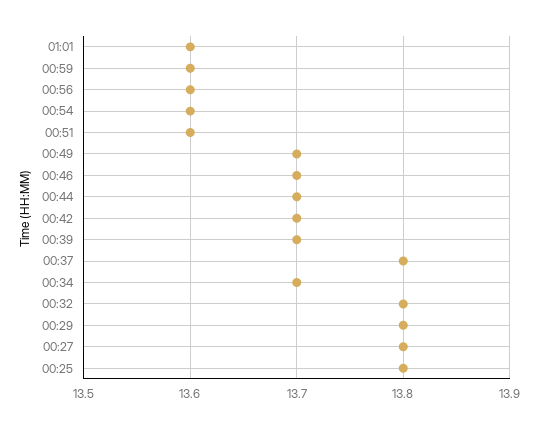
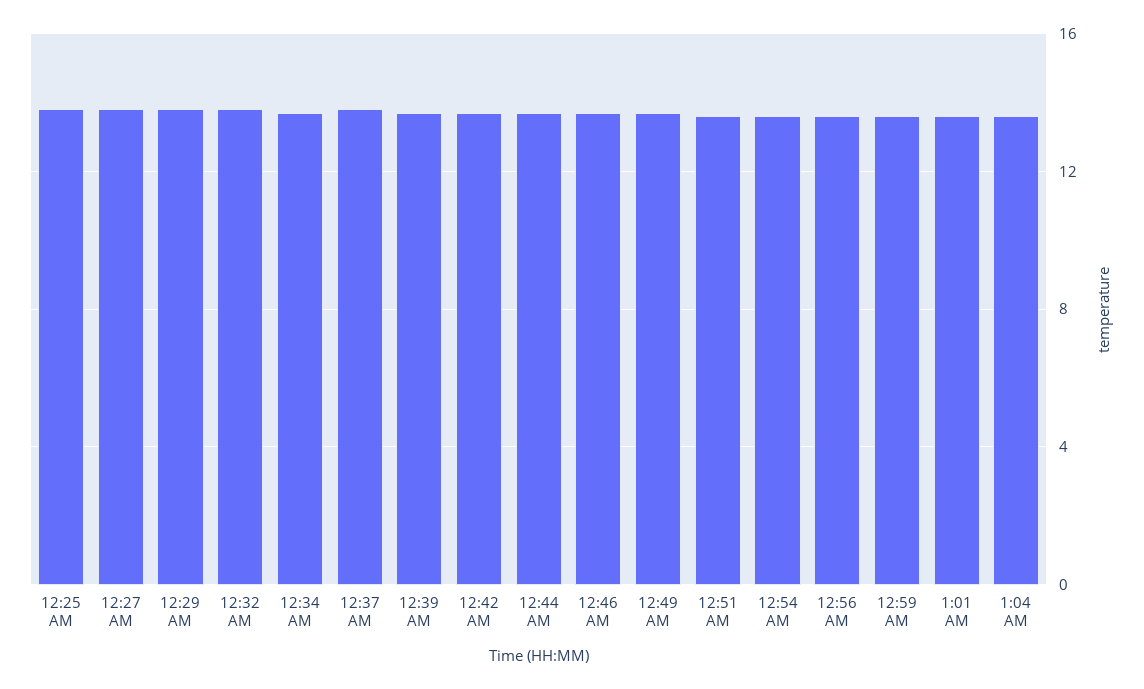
1:04 AM: none -> 13.5

